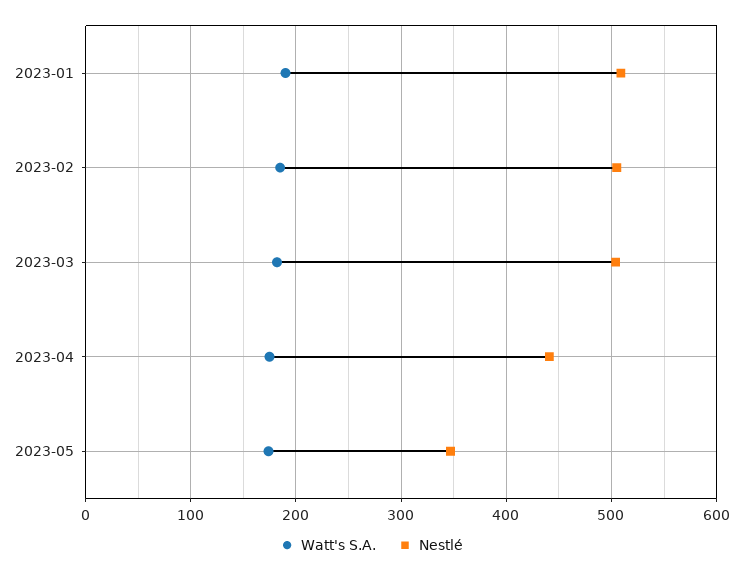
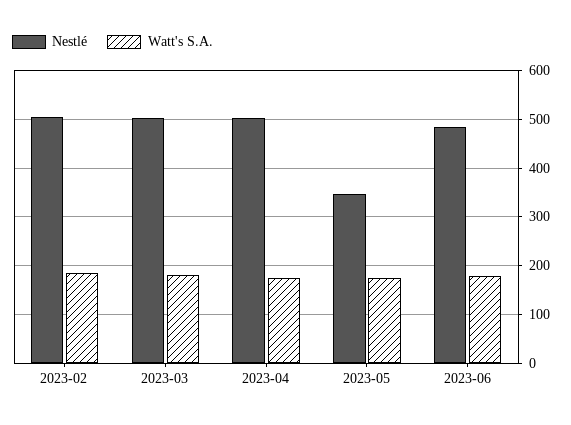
Watt's S.A., 2023-01: 190 -> none
Nestlé, 2023-01: 510 -> none
Nestlé, 2023-04: 440 -> 500
Nestlé, 2023-06: none -> 480
Watt's S.A., 2023-06: none -> 180

